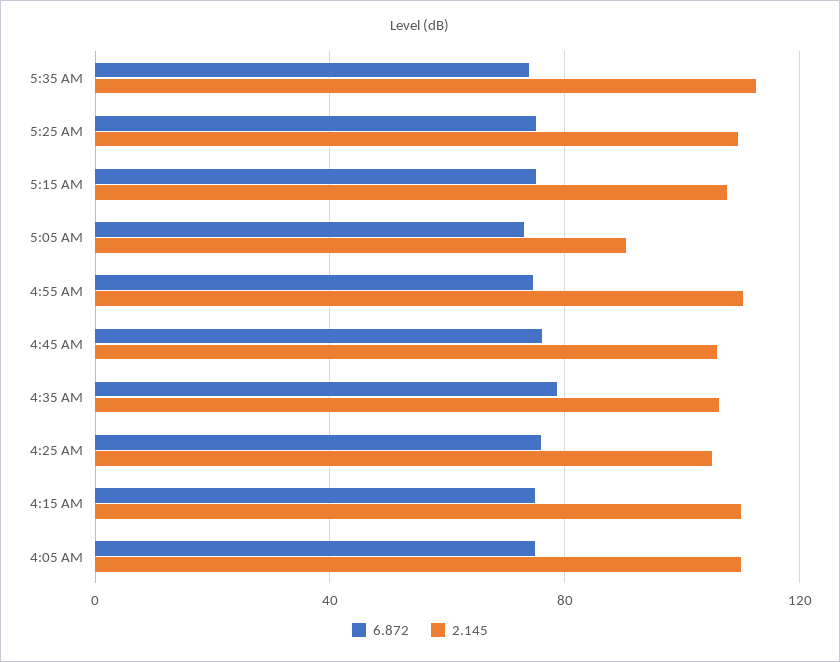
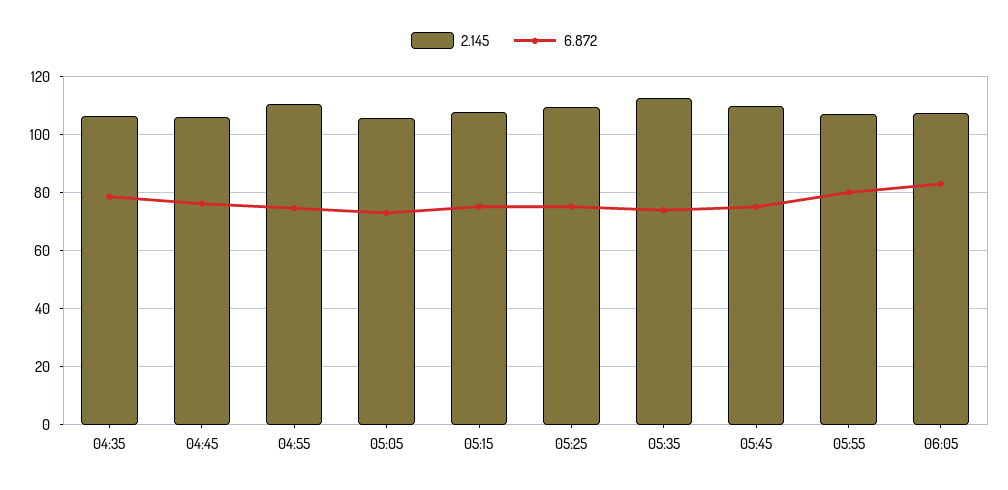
2.145, 5:05 AM: 90 -> 105
6.872, 4:25 AM: 75 -> none
2.145, 4:25 AM: 105 -> none
6.872, 4:15 AM: 75 -> none
2.145, 4:15 AM: 110 -> none
6.872, 4:05 AM: 75 -> none
2.145, 4:05 AM: 110 -> none
2.145, 05:45: none -> 110
6.872, 05:45: none -> 75
2.145, 05:55: none -> 107.5
6.872, 05:55: none -> 80
2.145, 06:05: none -> 107.5
6.872, 06:05: none -> 82.5

